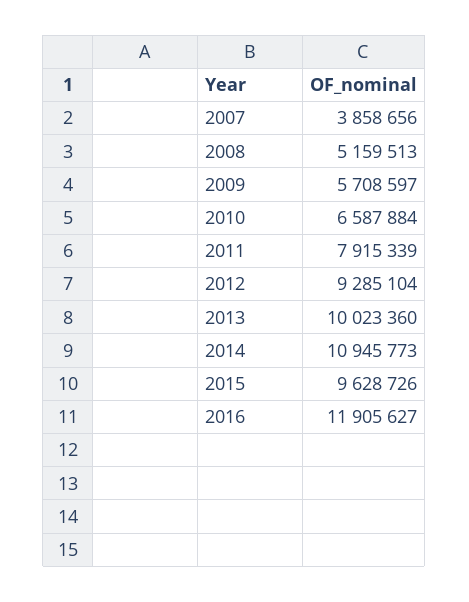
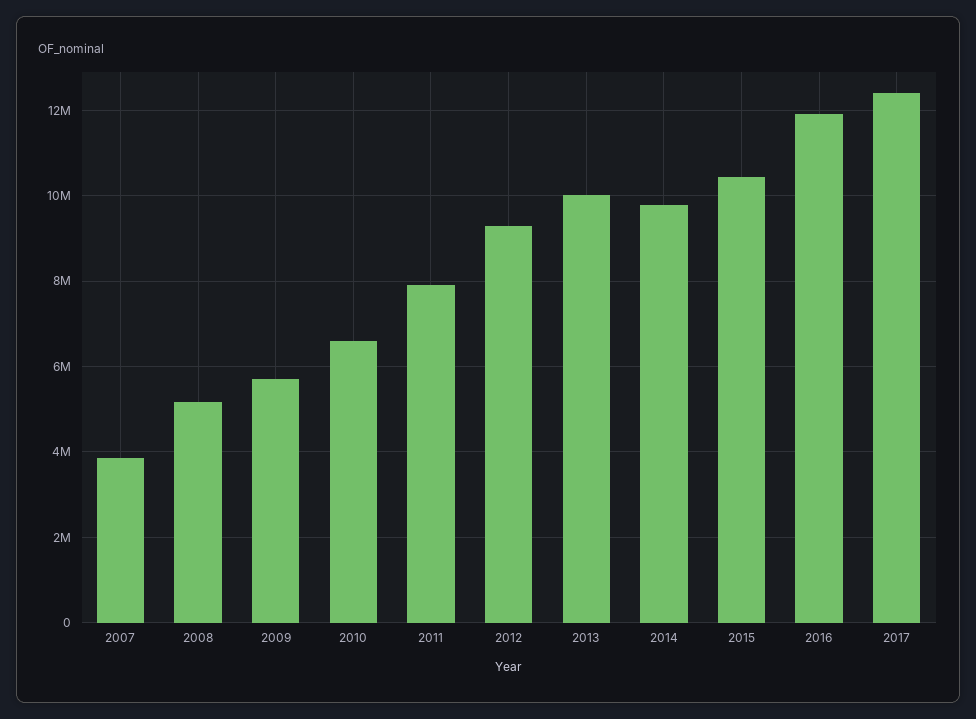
2014: 10945773 -> 9800000
2015: 9628726 -> 10400000
2017: none -> 12400000

